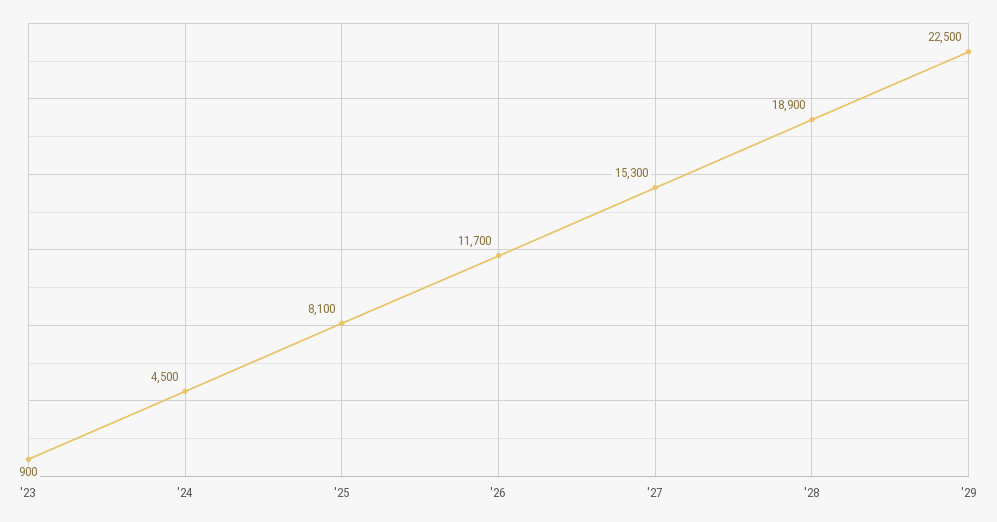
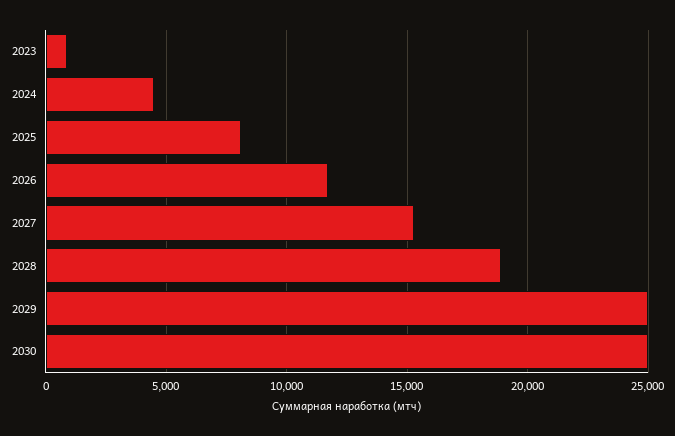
'29: 22500 -> 25000
2030: none -> 25000

